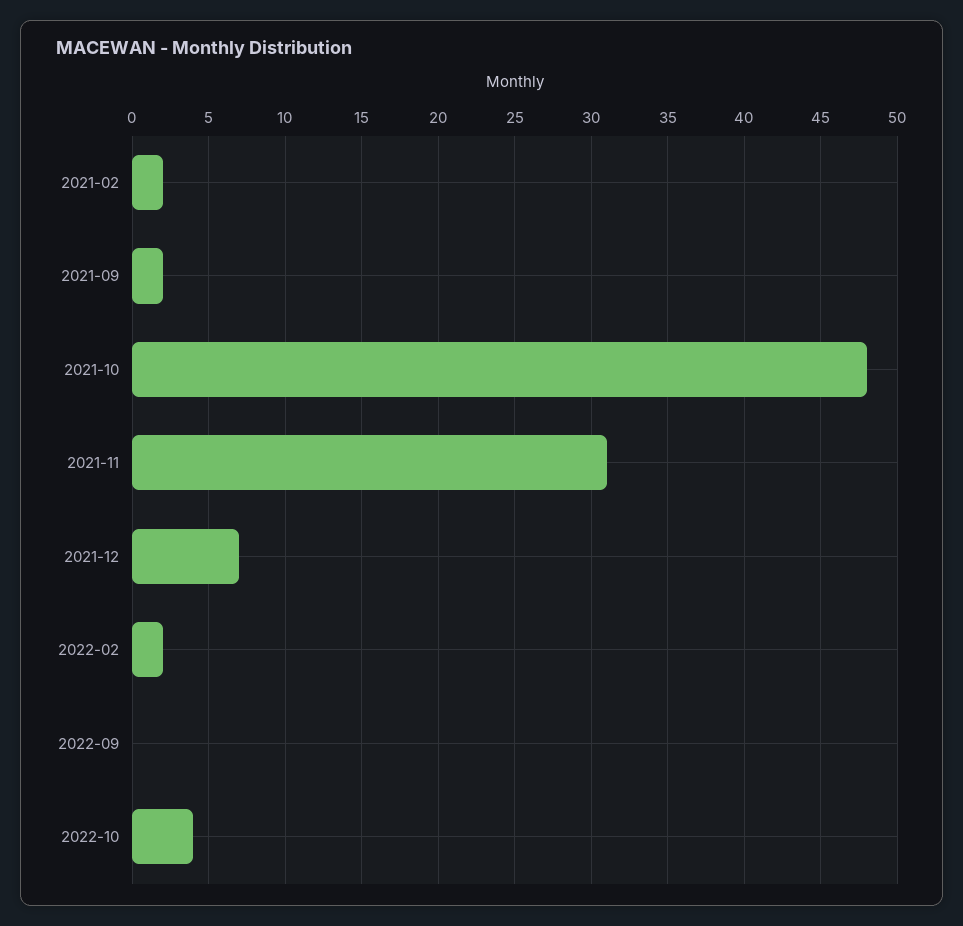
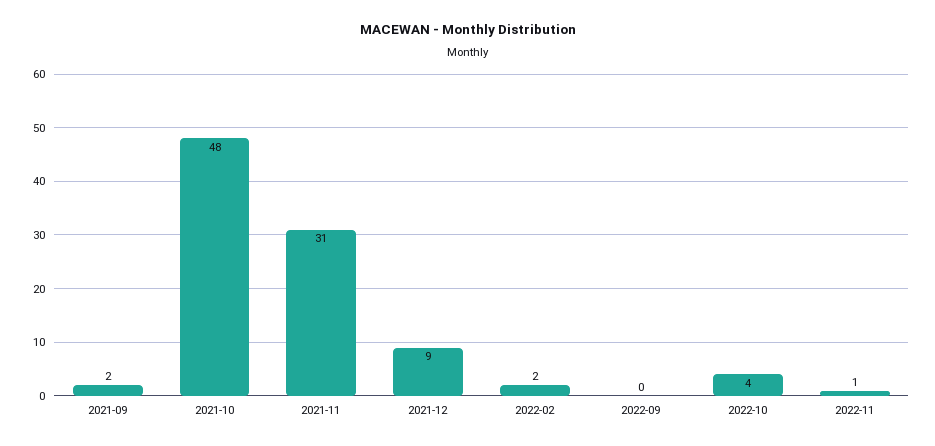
2021-02: 2 -> none
2021-12: 7 -> 9
2022-11: none -> 1

